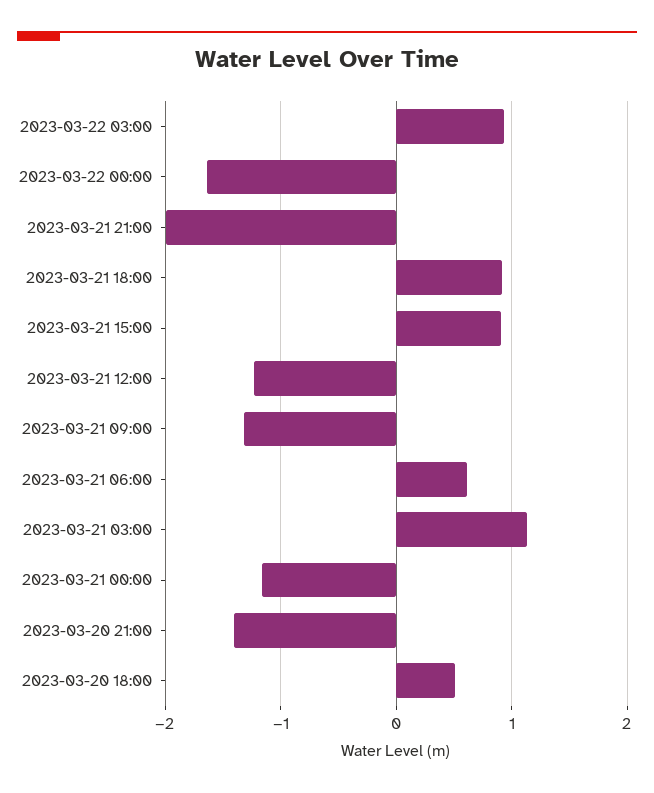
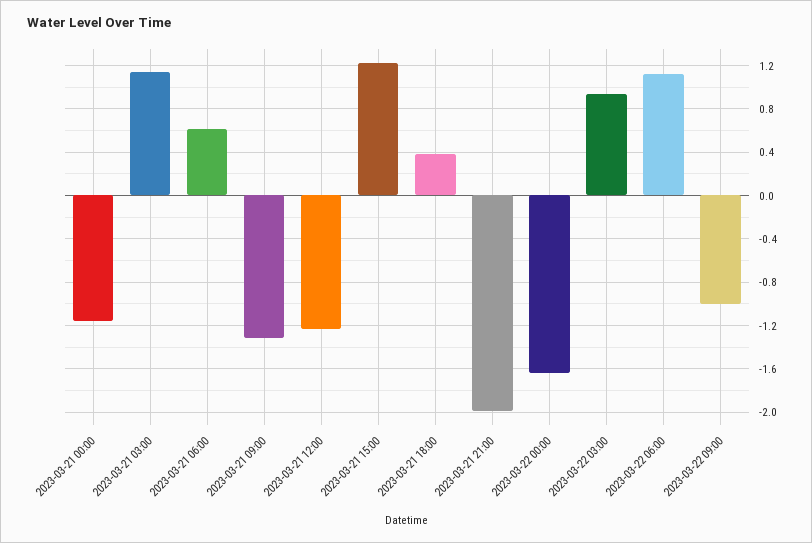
2023-03-21 18:00: 0.9 -> 0.4
2023-03-21 15:00: 0.9 -> 1.2
2023-03-20 21:00: -1.4 -> none
2023-03-20 18:00: 0.5 -> none
2023-03-22 06:00: none -> 1.1
2023-03-22 09:00: none -> -1

